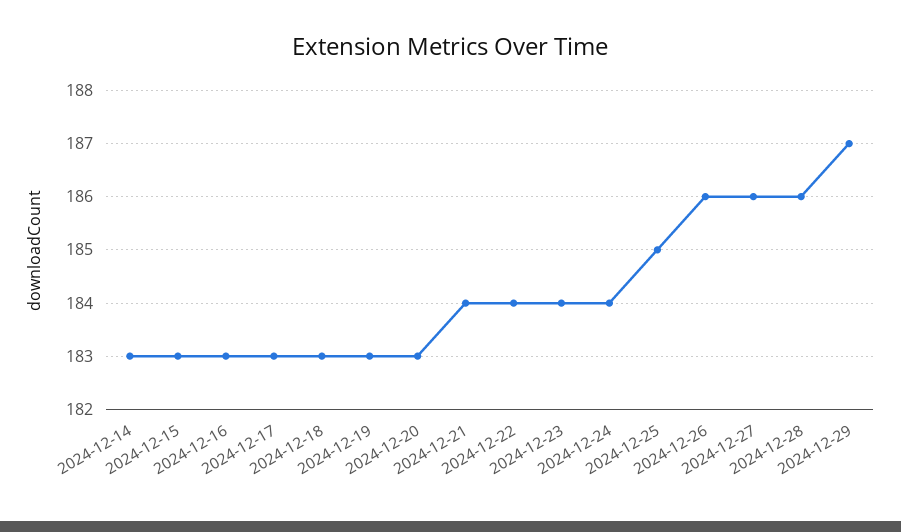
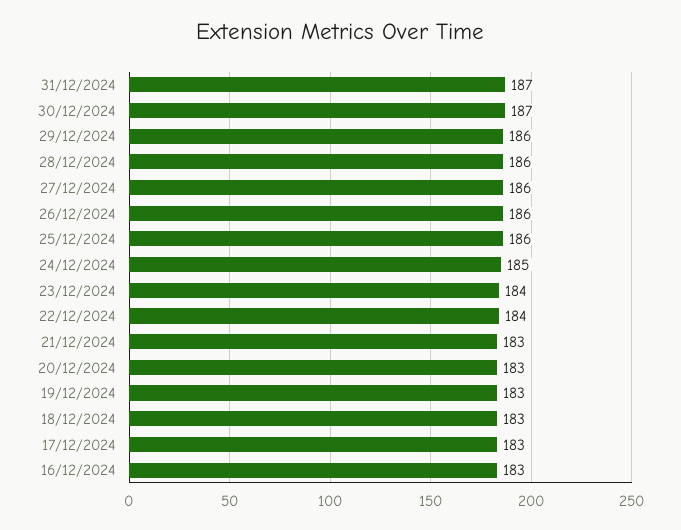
2024-12-14: 183 -> none
2024-12-15: 183 -> none
2024-12-21: 184 -> 183
2024-12-24: 184 -> 185
2024-12-25: 185 -> 186
2024-12-29: 187 -> 186
31/12/2024: none -> 187
30/12/2024: none -> 187

